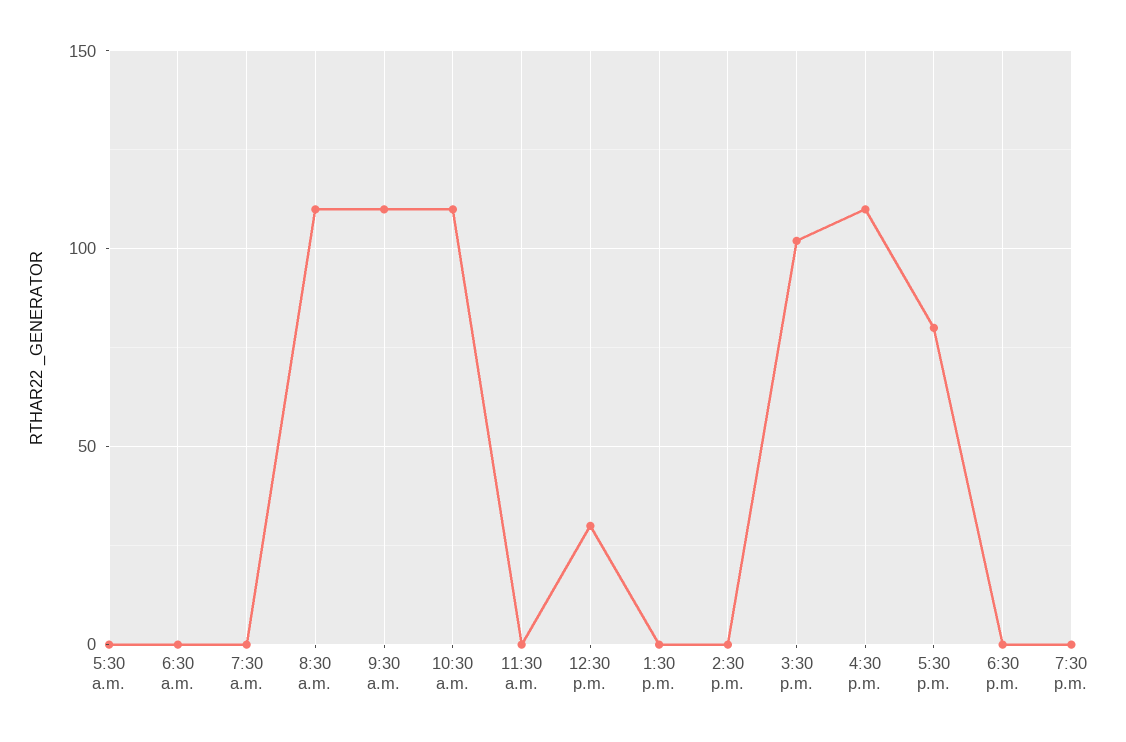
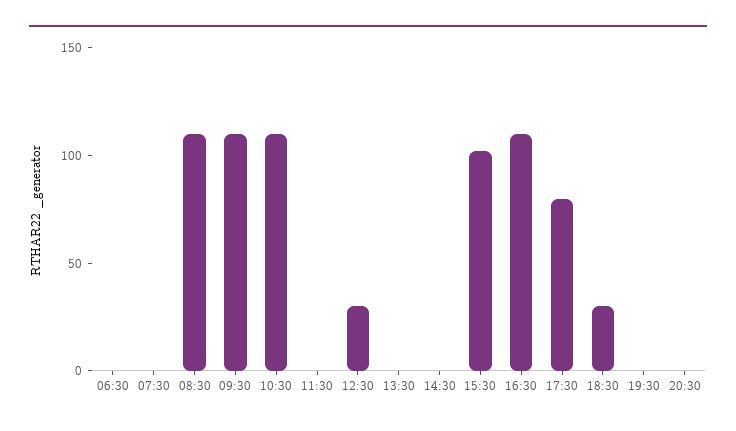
5:30 a.m.: 0 -> none
6:30 p.m.: 0 -> 30
20:30: none -> 0

